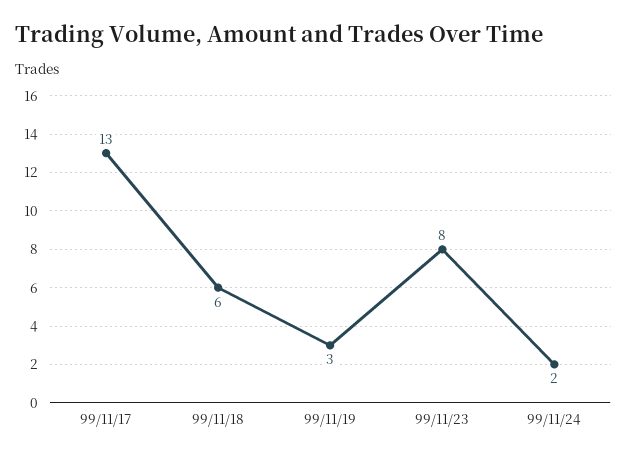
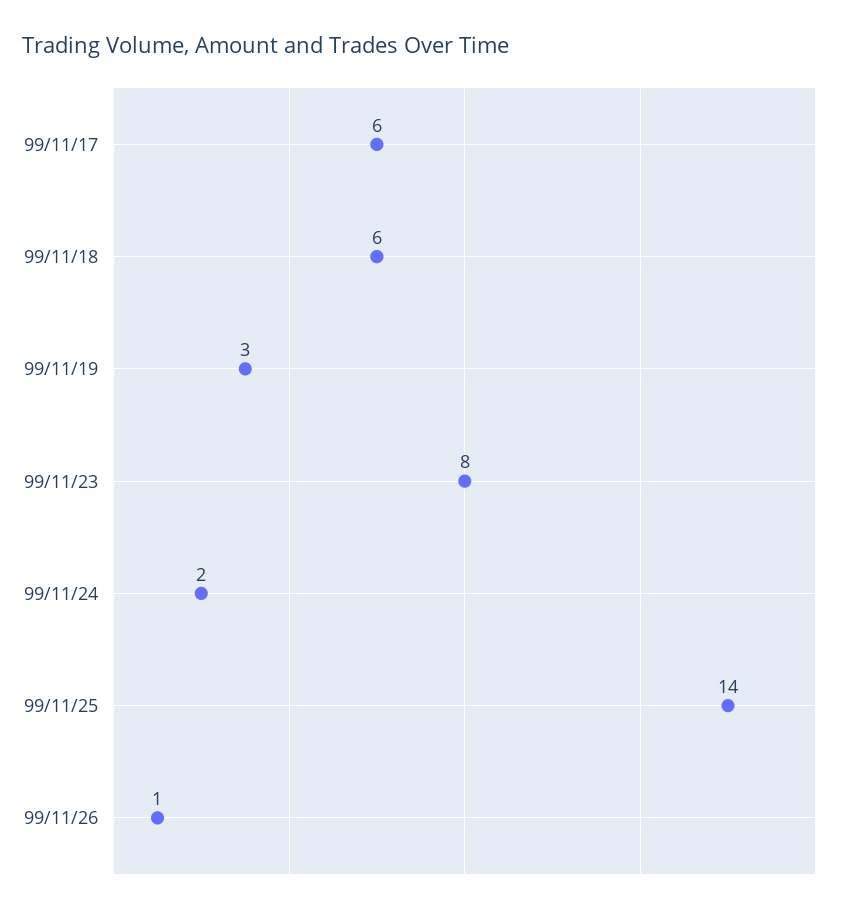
99/11/17: 13 -> 6
99/11/25: none -> 14
99/11/26: none -> 1

